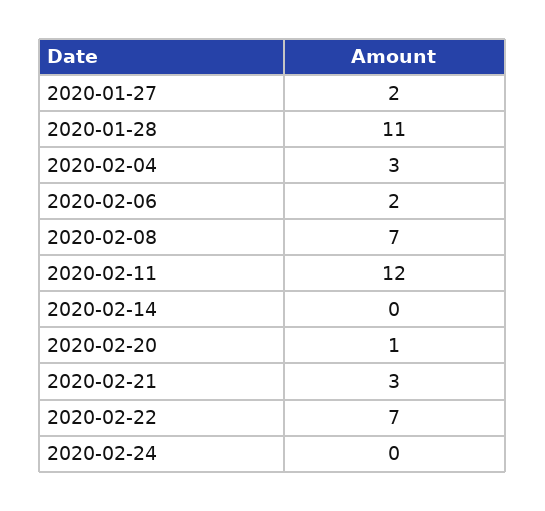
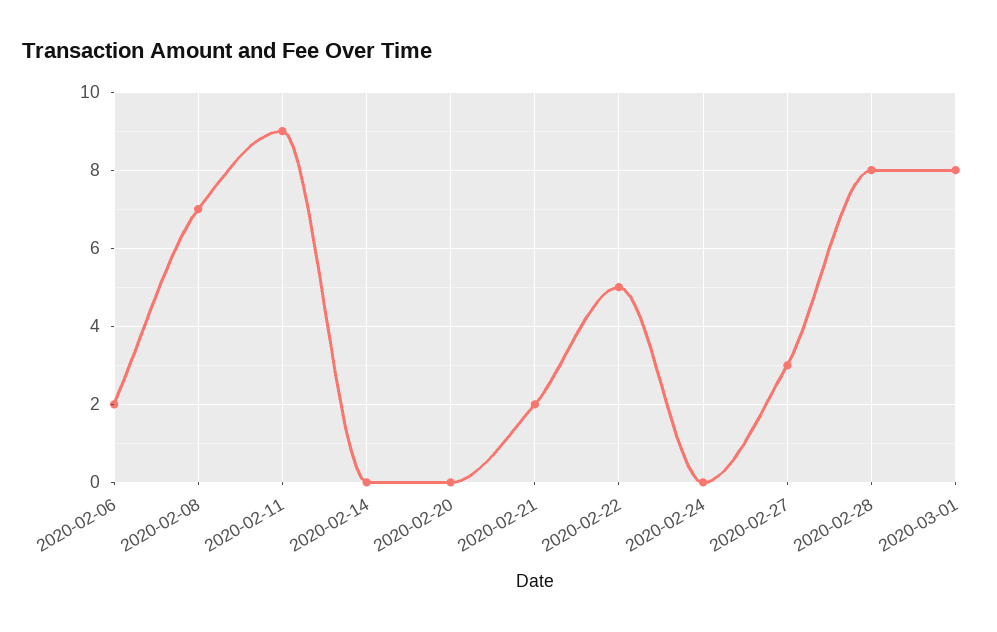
2020-01-27: 2 -> none
2020-01-28: 11 -> none
2020-02-04: 3 -> none
2020-02-11: 12 -> 9
2020-02-20: 1 -> 0
2020-02-21: 3 -> 2
2020-02-22: 7 -> 5
2020-02-27: none -> 3
2020-02-28: none -> 8
2020-03-01: none -> 8

